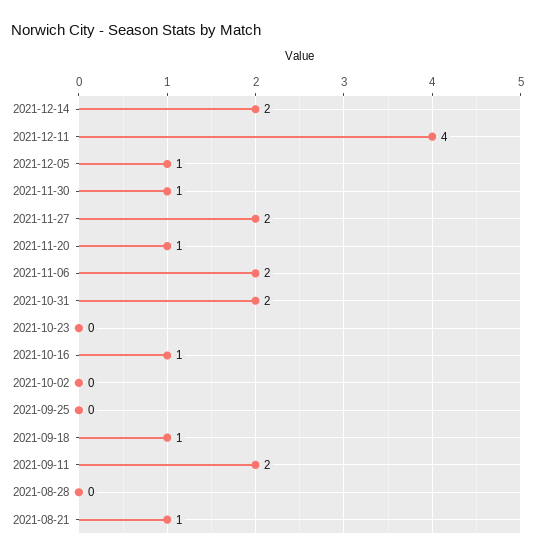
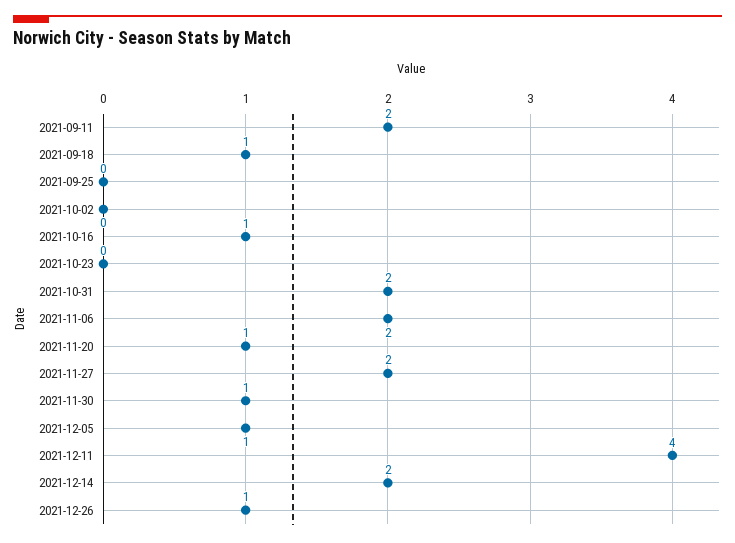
2021-08-28: 0 -> none
2021-08-21: 1 -> none
2021-12-26: none -> 1

